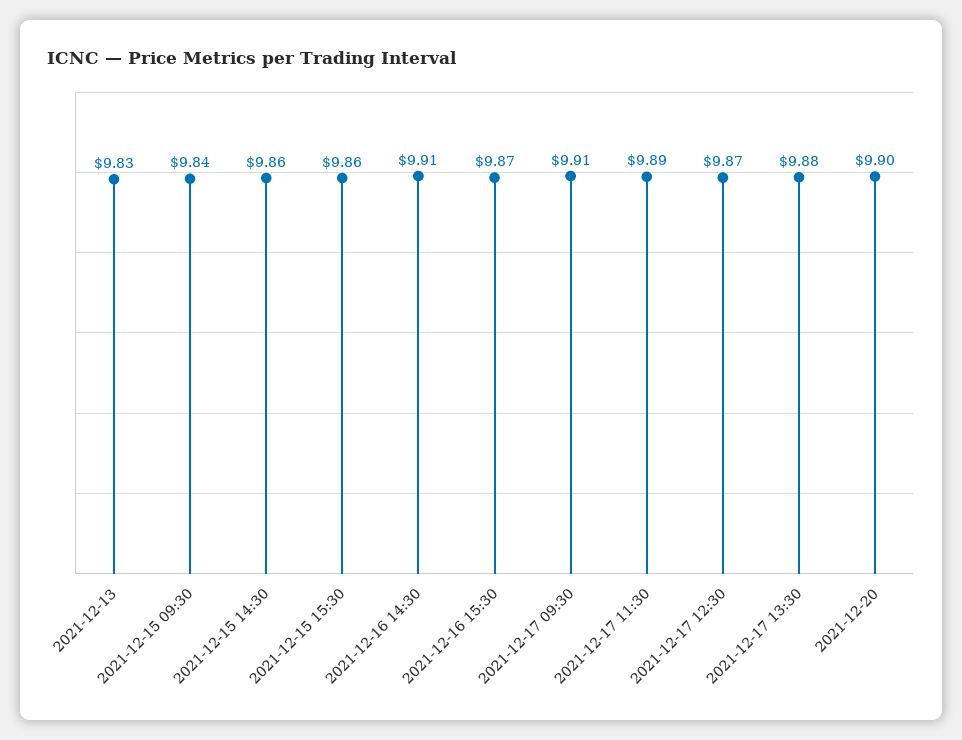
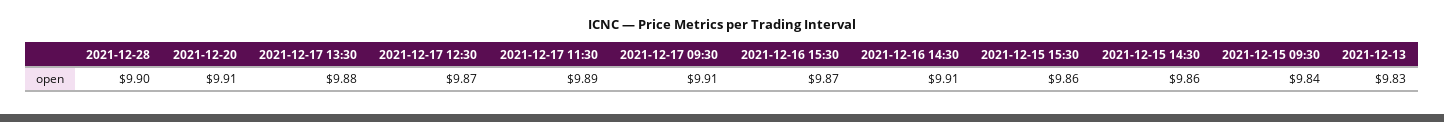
2021-12-20: 9.9 -> 9.91
2021-12-28: none -> 9.9

